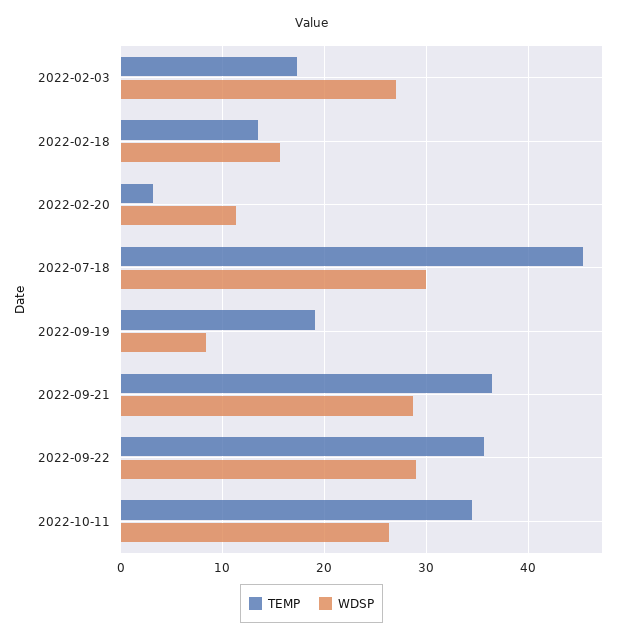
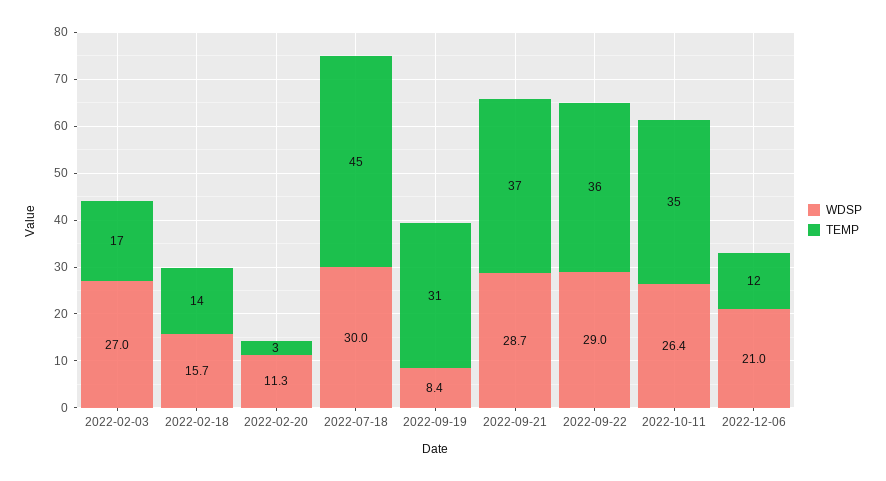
TEMP, 2022-09-19: 19 -> 31
WDSP, 2022-12-06: none -> 21
TEMP, 2022-12-06: none -> 12

